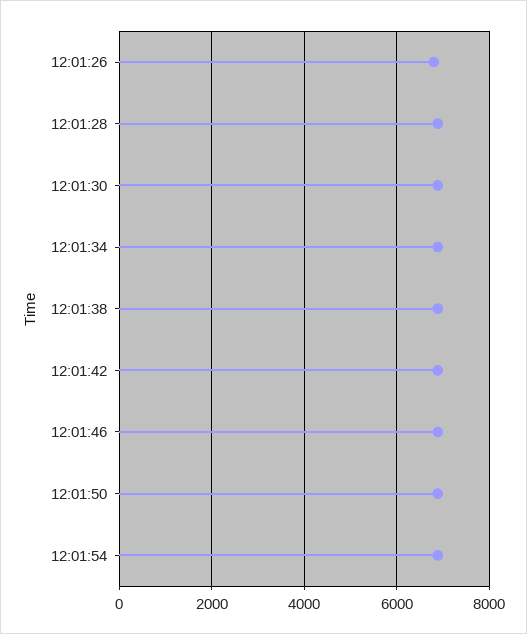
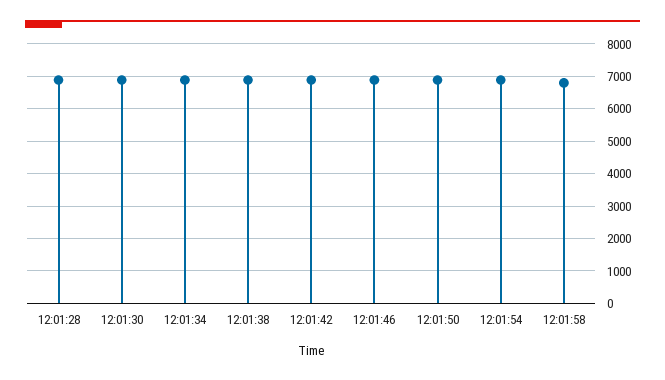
12:01:26: 6800 -> none
12:01:58: none -> 6800

